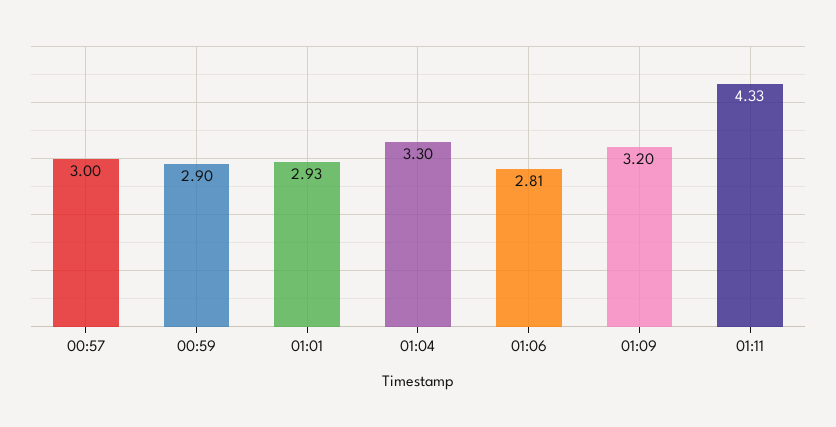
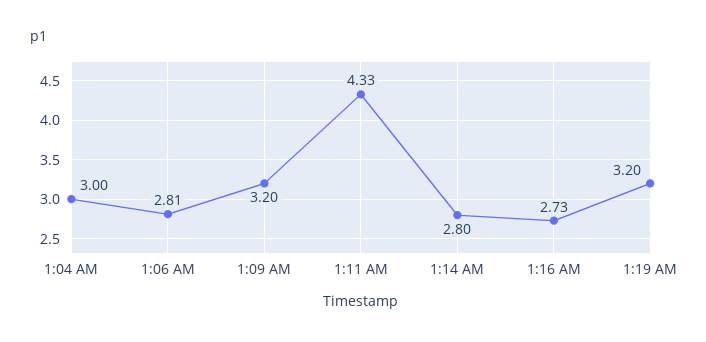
00:57: 3 -> none
00:59: 2.9 -> none
01:01: 2.93 -> none
01:04: 3.3 -> 3
1:14 AM: none -> 2.8
1:16 AM: none -> 2.73
1:19 AM: none -> 3.2

